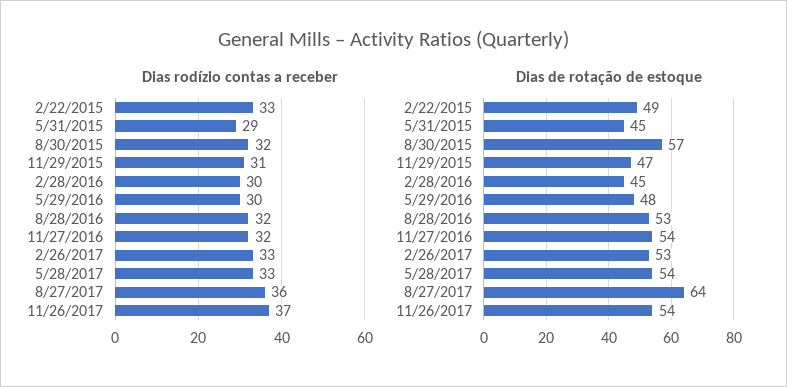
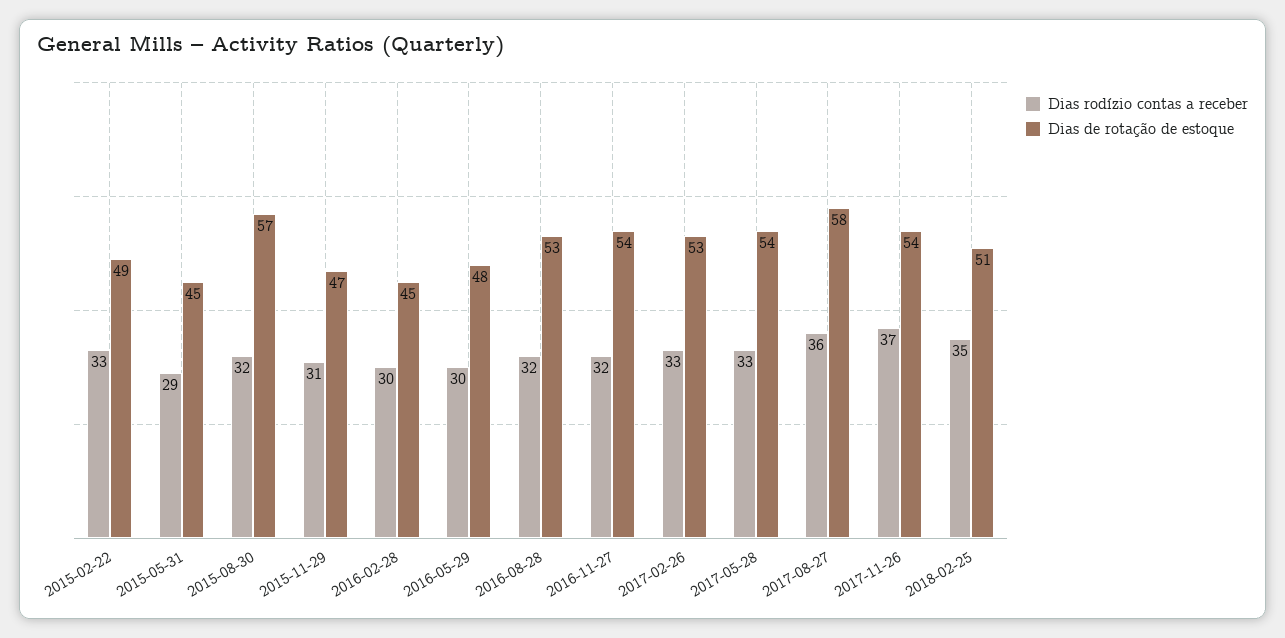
Dias de rotação de estoque, 8/27/2017: 64 -> 58
Dias rodízio contas a receber, 2018-02-25: none -> 35
Dias de rotação de estoque, 2018-02-25: none -> 51

